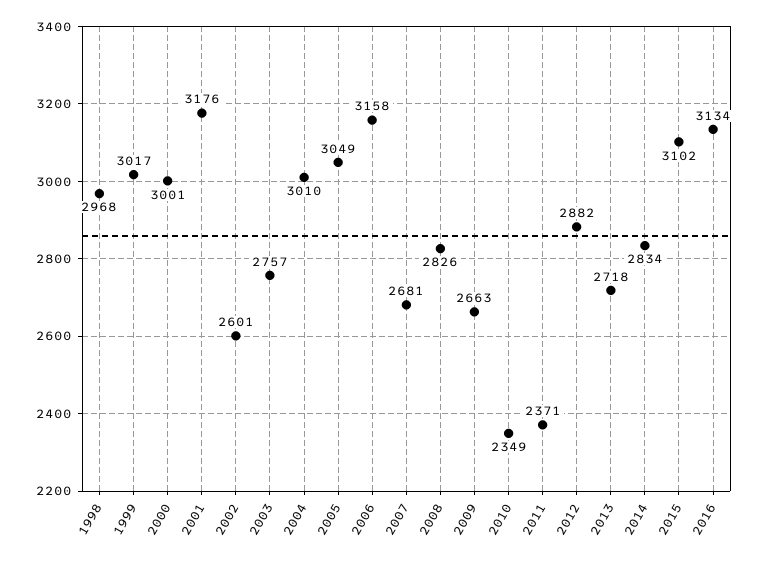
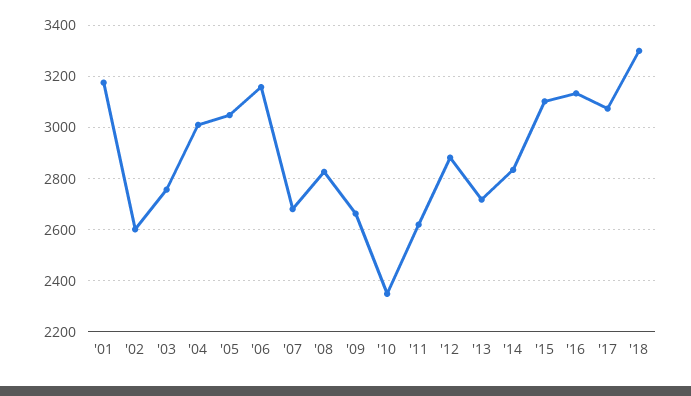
1998: 2968 -> none
1999: 3017 -> none
2000: 3001 -> none
2011: 2371 -> 2625
'17: none -> 3075
'18: none -> 3300

